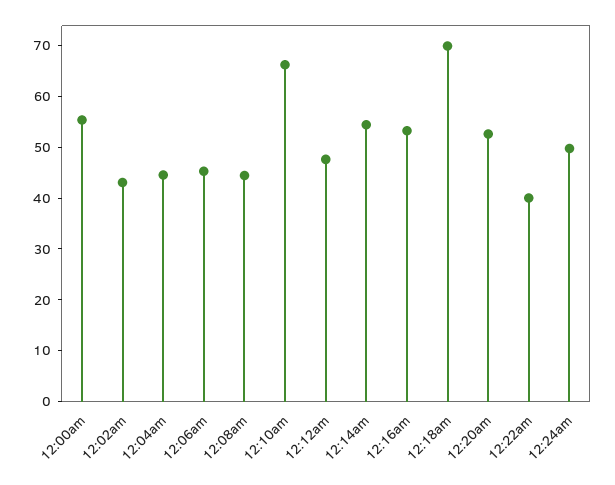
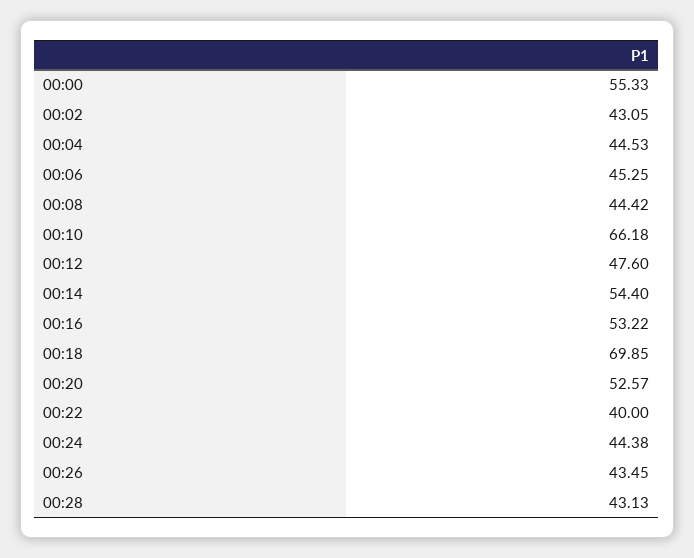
12:24am: 50 -> 44.38
00:26: none -> 43.45
00:28: none -> 43.13

